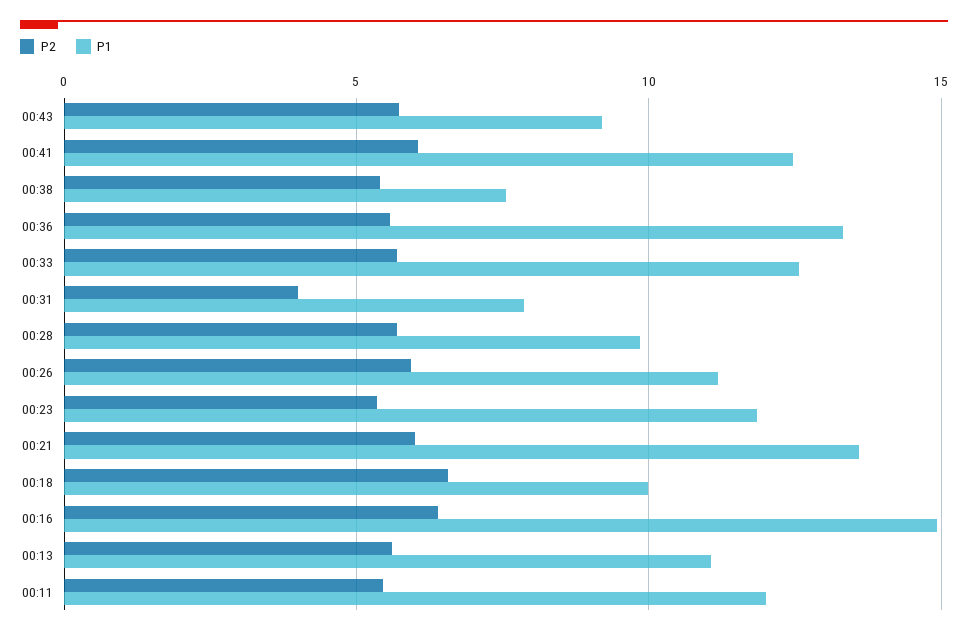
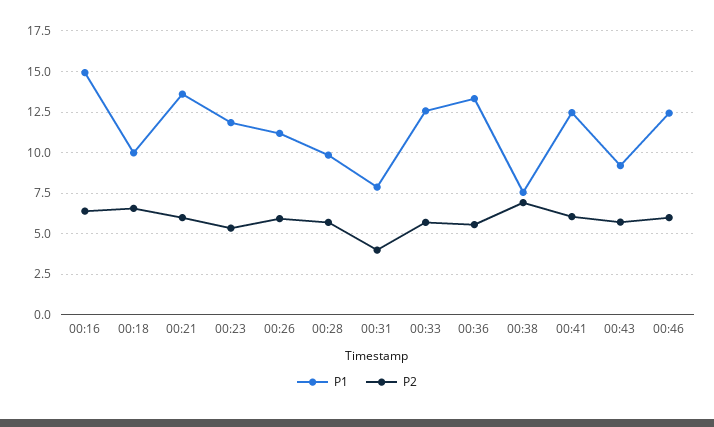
P2, 00:38: 5.5 -> 7
P2, 00:13: 5.5 -> none
P1, 00:13: 11 -> none
P2, 00:11: 5.5 -> none
P1, 00:11: 12 -> none
P1, 00:46: none -> 12.5
P2, 00:46: none -> 6

